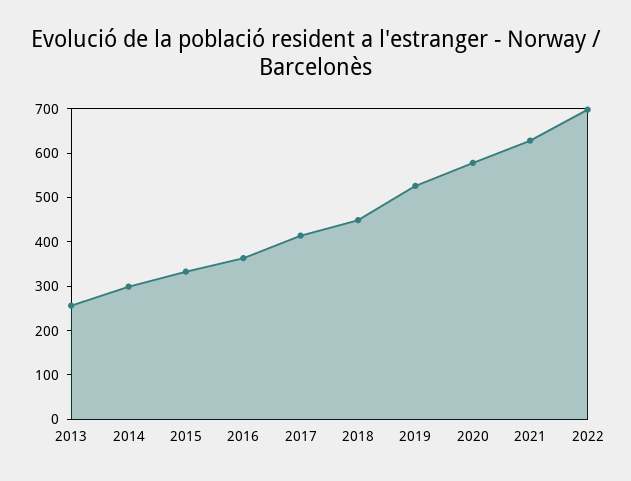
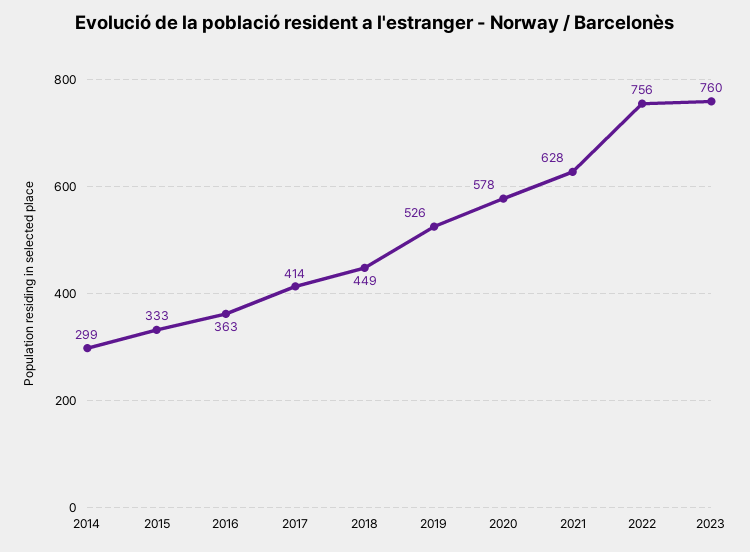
2013: 260 -> none
2022: 700 -> 756
2023: none -> 760

